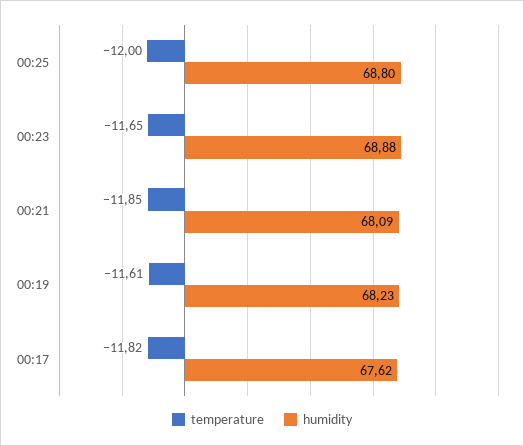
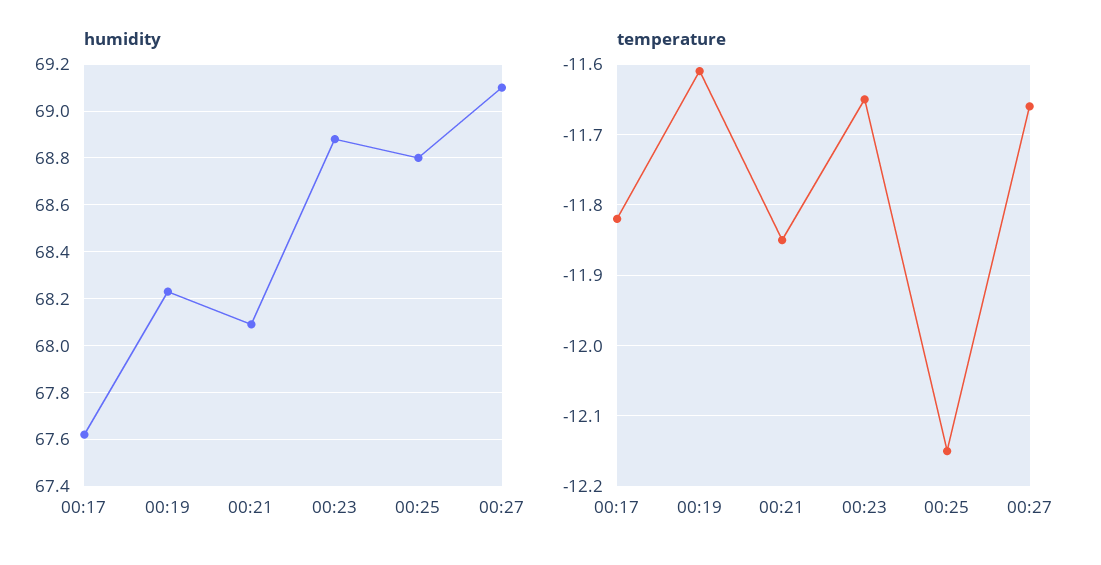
temperature, 00:25: -12 -> -12.15
humidity, 00:27: none -> 69.1
temperature, 00:27: none -> -11.66

